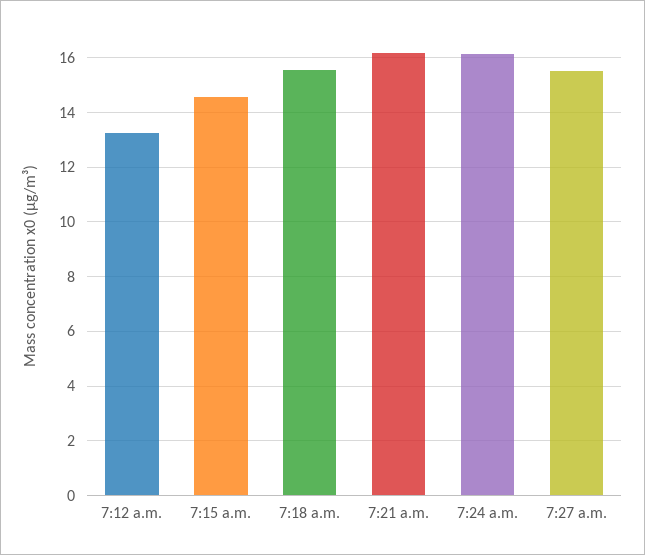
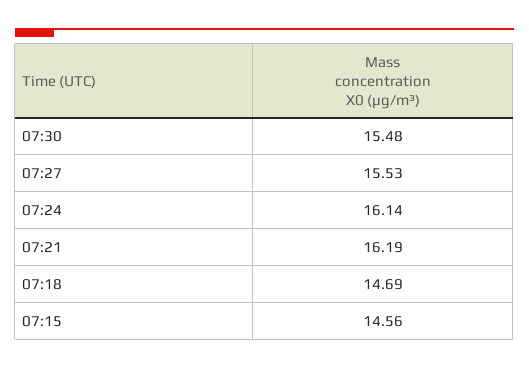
7:12 a.m.: 13.25 -> none
7:18 a.m.: 15.5 -> 14.69
07:30: none -> 15.48

